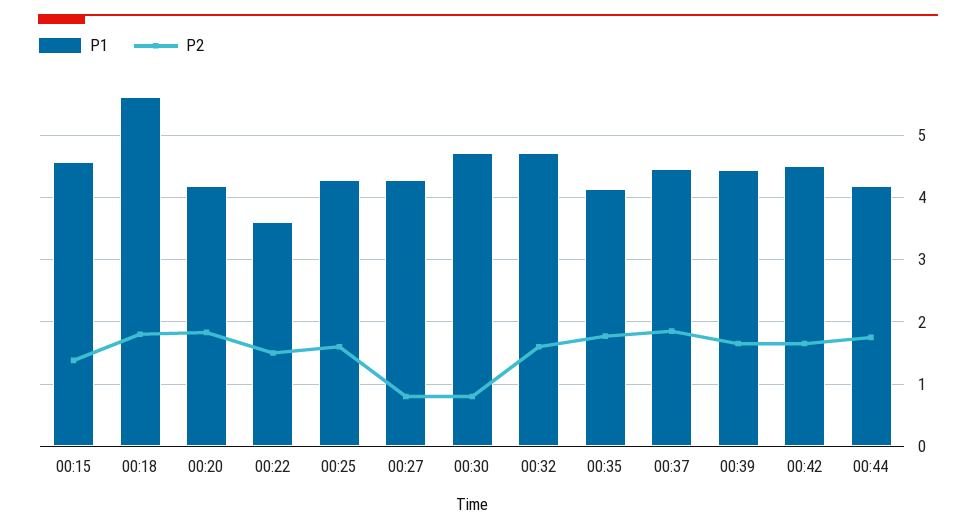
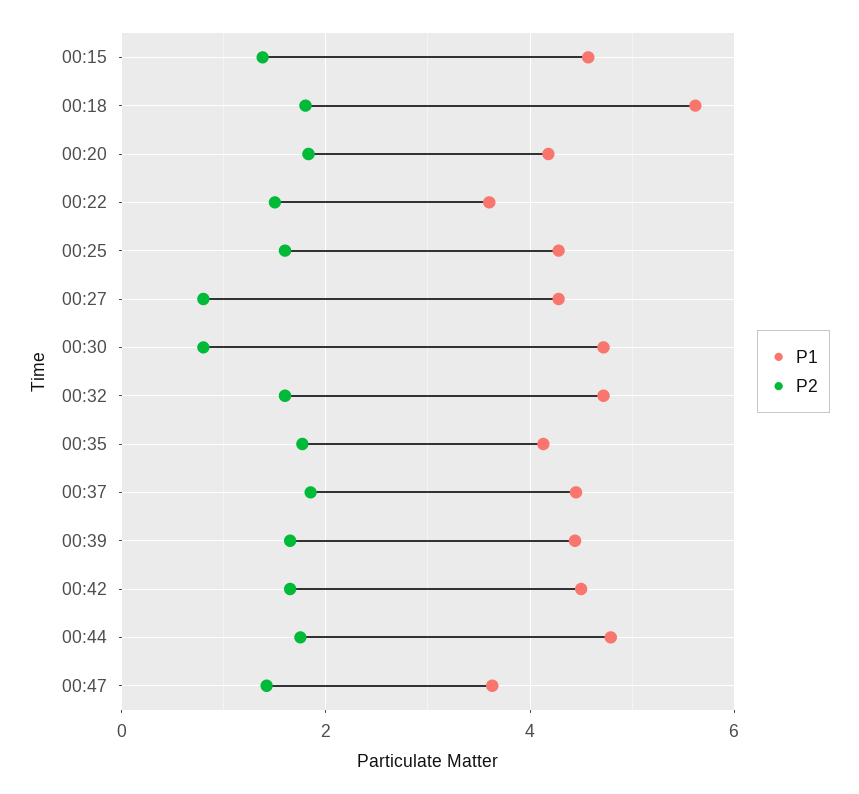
P1, 00:44: 4.2 -> 4.8
P1, 00:47: none -> 3.6
P2, 00:47: none -> 1.4

